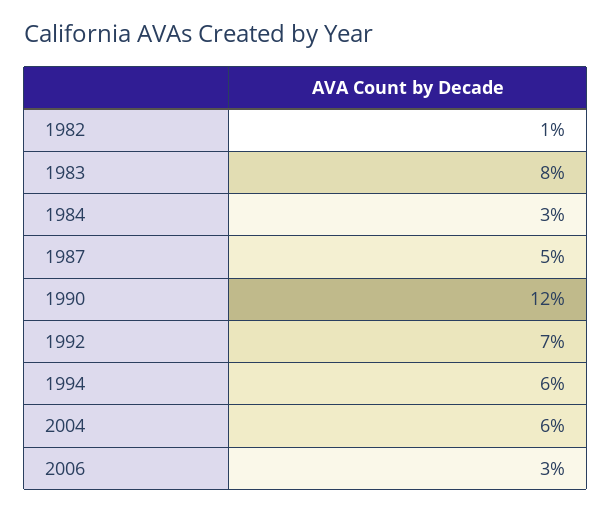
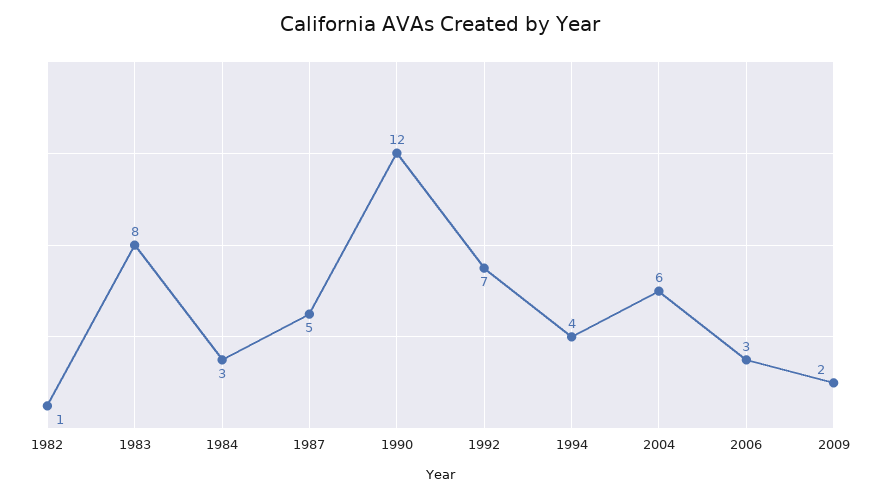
1994: 6 -> 4
2009: none -> 2

